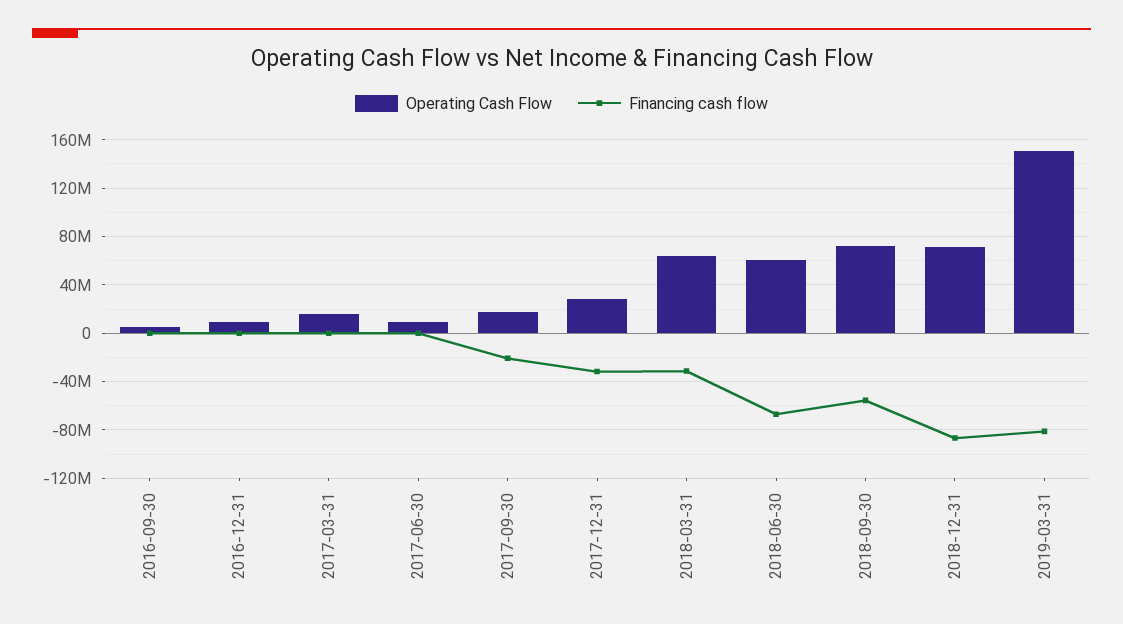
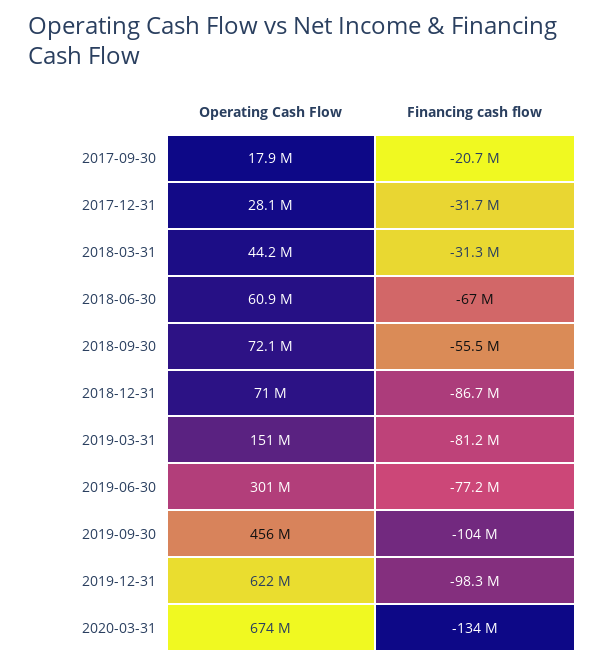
Operating Cash Flow, 2016-09-30: 5000000 -> none
Financing cash flow, 2016-09-30: 0 -> none
Operating Cash Flow, 2016-12-31: 10000000 -> none
Financing cash flow, 2016-12-31: 0 -> none
Operating Cash Flow, 2017-03-31: 15000000 -> none
Financing cash flow, 2017-03-31: 0 -> none
Operating Cash Flow, 2017-06-30: 10000000 -> none
Financing cash flow, 2017-06-30: 0 -> none
Operating Cash Flow, 2018-03-31: 65000000 -> 44200000
Operating Cash Flow, 2019-06-30: none -> 301000000
Financing cash flow, 2019-06-30: none -> -77200000
Operating Cash Flow, 2019-09-30: none -> 456000000
Financing cash flow, 2019-09-30: none -> -104000000
Operating Cash Flow, 2019-12-31: none -> 622000000
Financing cash flow, 2019-12-31: none -> -98300000
Operating Cash Flow, 2020-03-31: none -> 674000000
Financing cash flow, 2020-03-31: none -> -134000000

